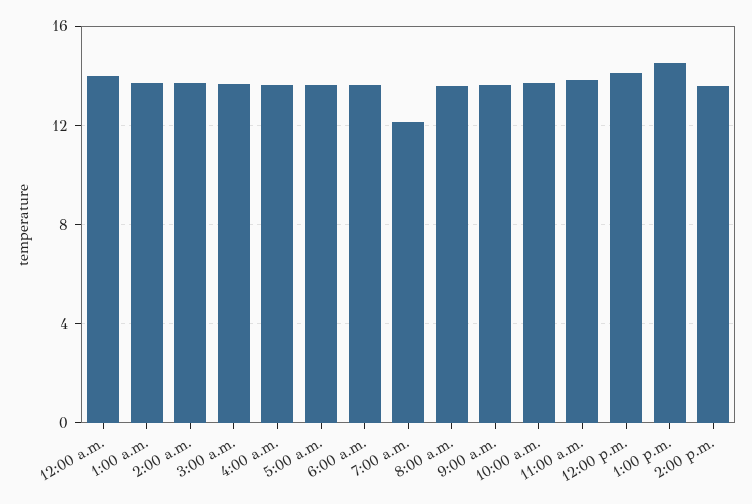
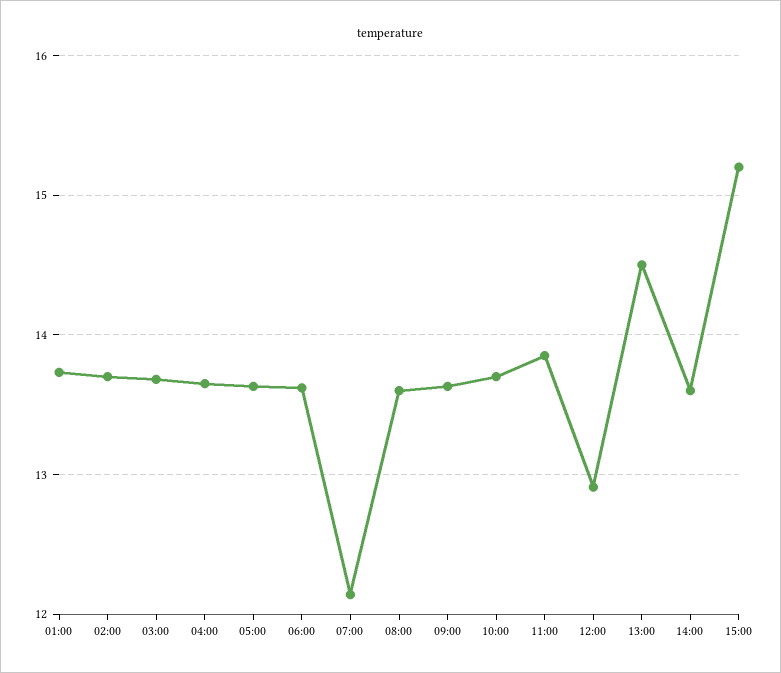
12:00 a.m.: 14 -> none
12:00 p.m.: 14 -> 12.9
15:00: none -> 15.2

